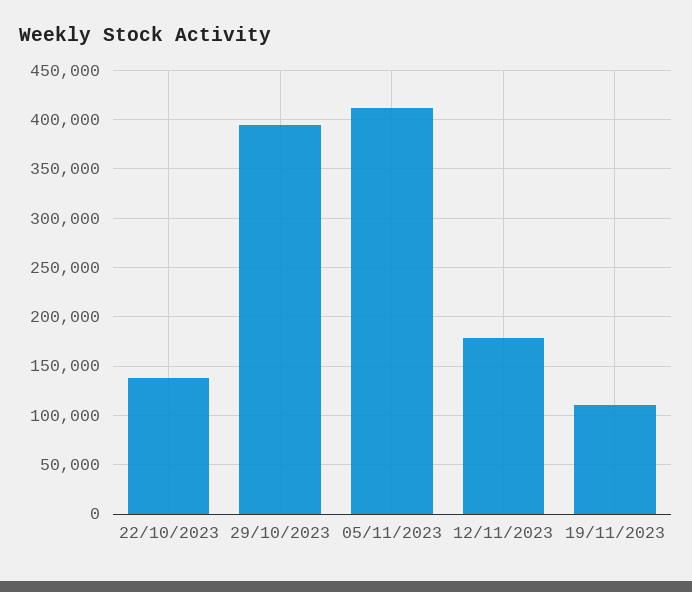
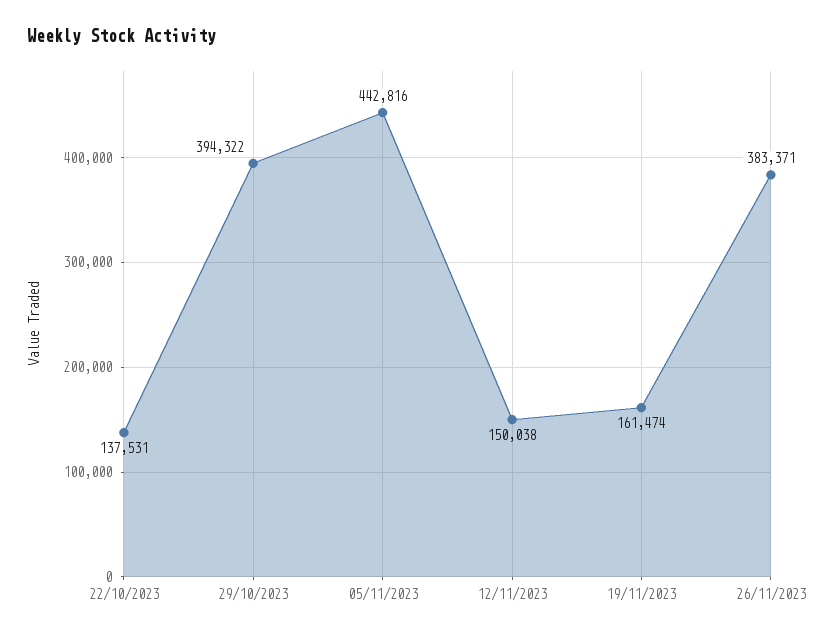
05/11/2023: 410000 -> 442816
12/11/2023: 180000 -> 150038
19/11/2023: 110000 -> 161474
26/11/2023: none -> 383371

